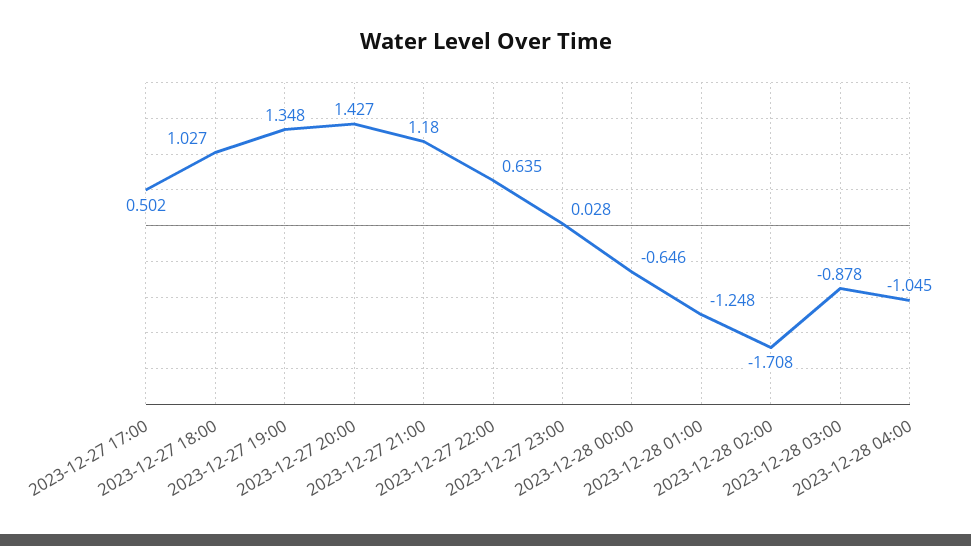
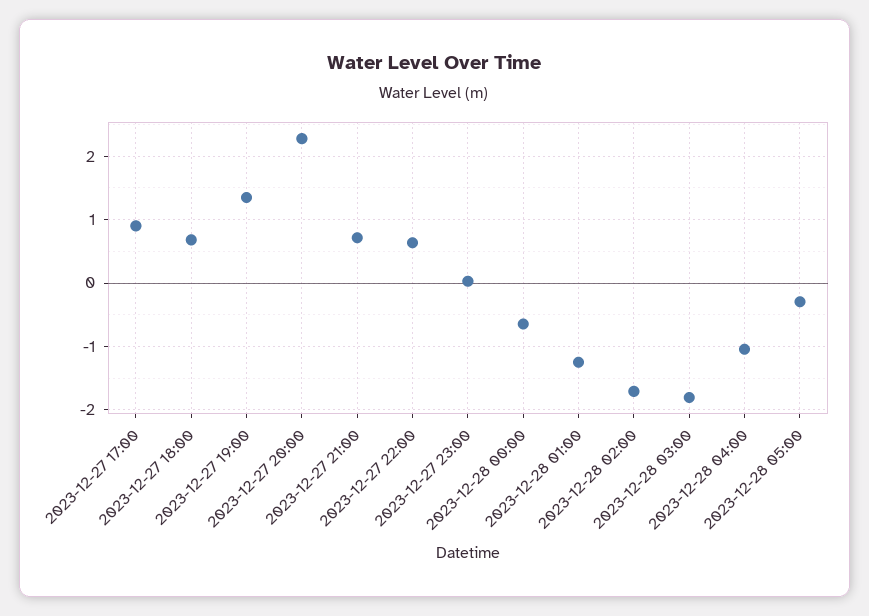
2023-12-27 17:00: 0.502 -> 0.9
2023-12-27 18:00: 1.027 -> 0.7
2023-12-27 20:00: 1.427 -> 2.3
2023-12-27 21:00: 1.18 -> 0.7
2023-12-28 03:00: -0.878 -> -1.8
2023-12-28 05:00: none -> -0.3

